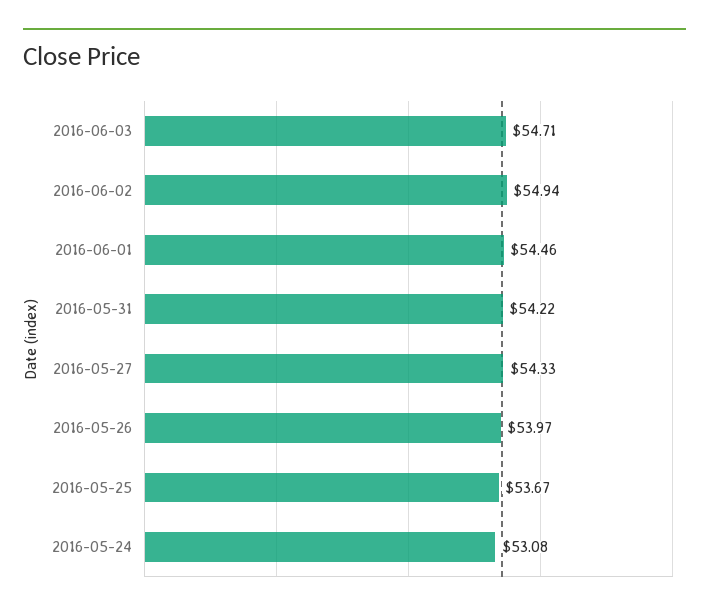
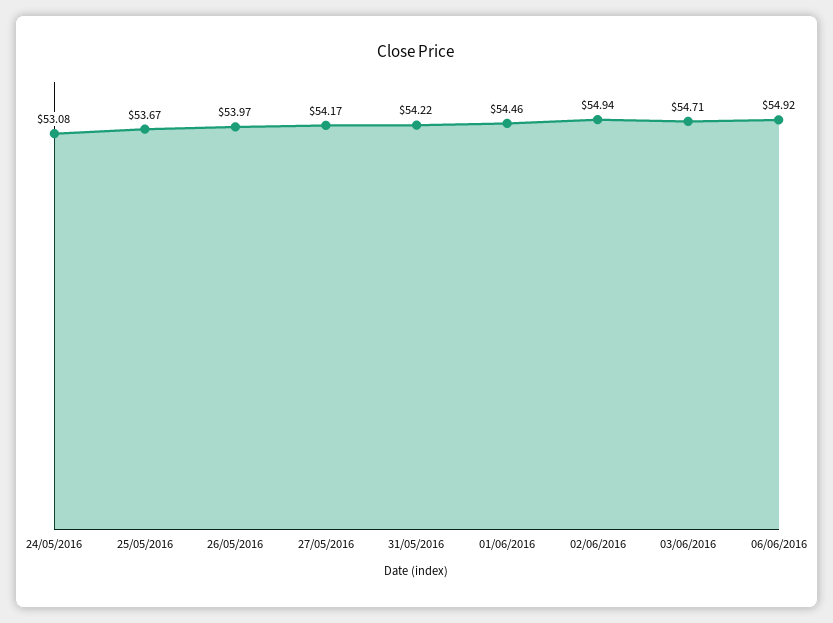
2016-05-27: 54.33 -> 54.17
06/06/2016: none -> 54.92

